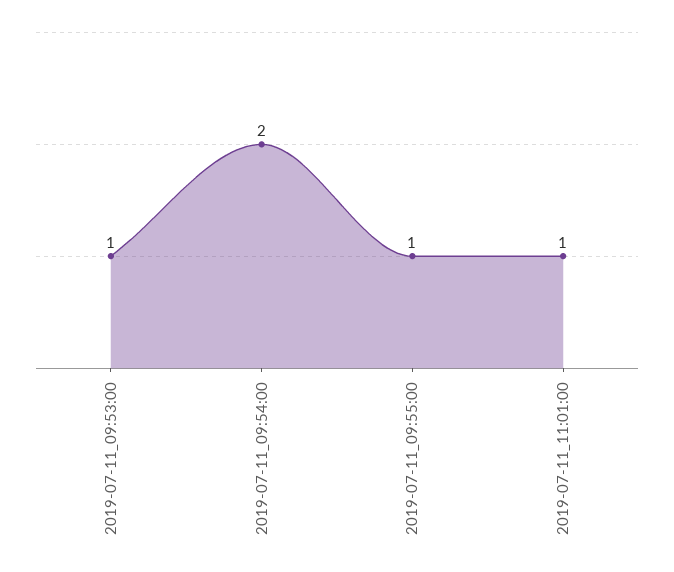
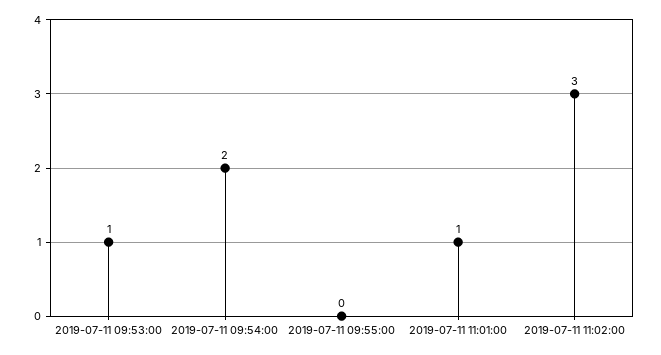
2019-07-11_09:55:00: 1 -> 0
2019-07-11 11:02:00: none -> 3

